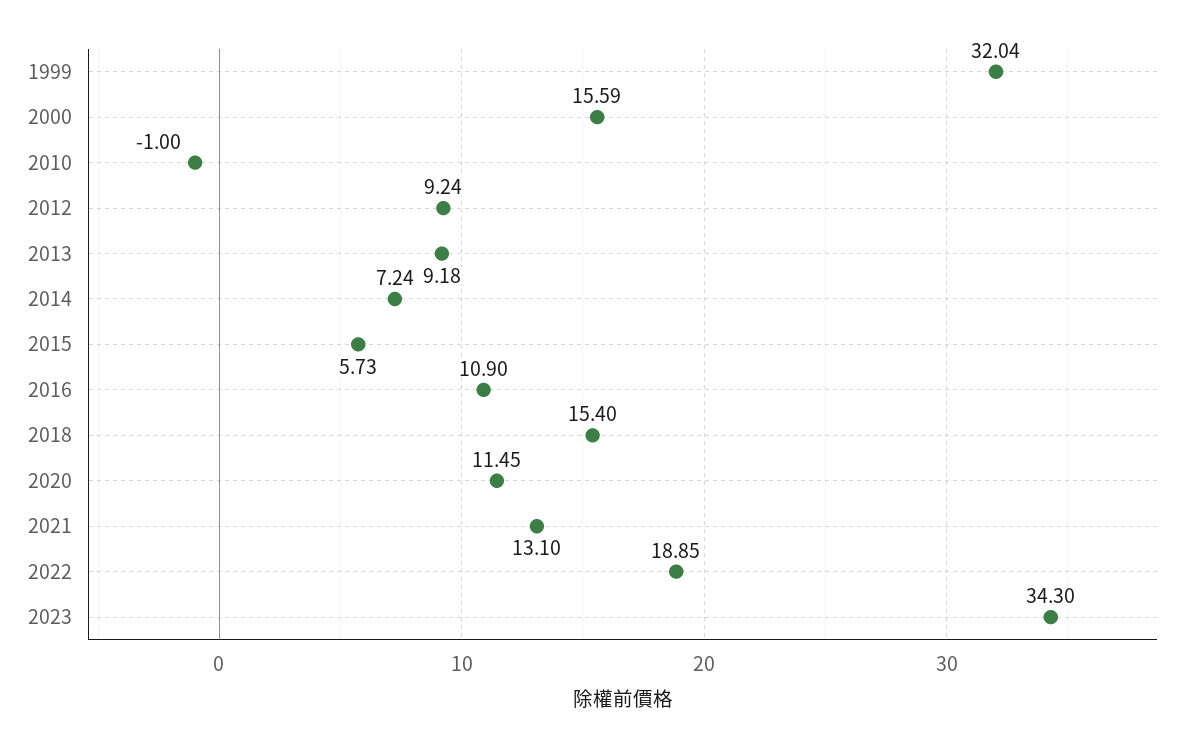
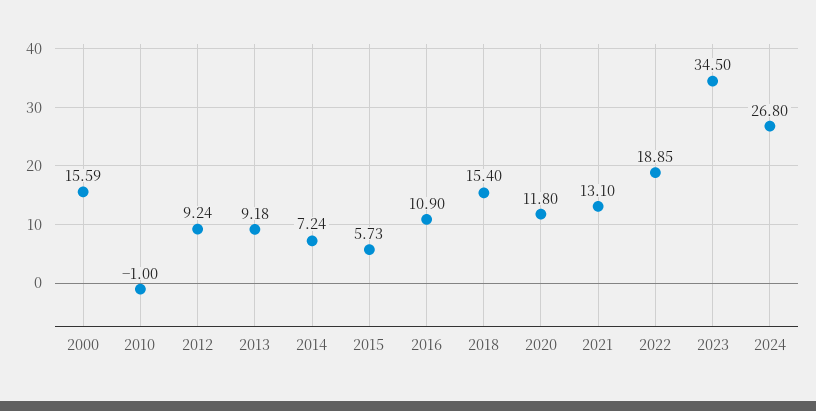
1999: 32.04 -> none
2020: 11.45 -> 11.8
2023: 34.3 -> 34.5
2024: none -> 26.8

